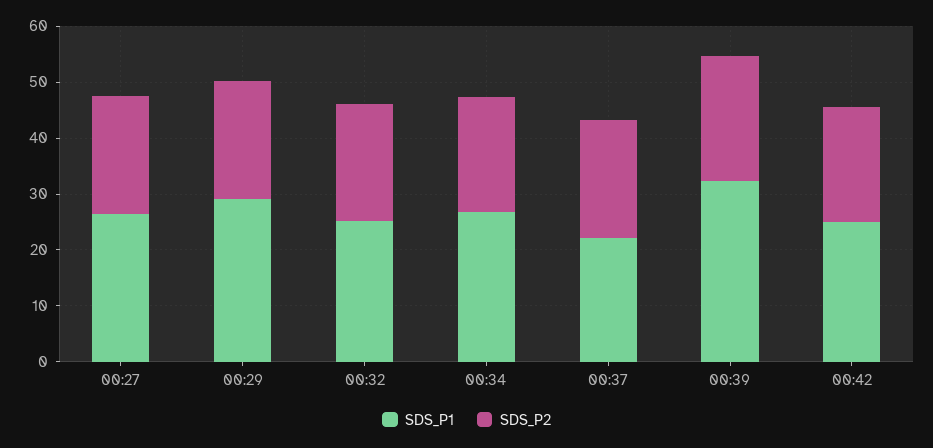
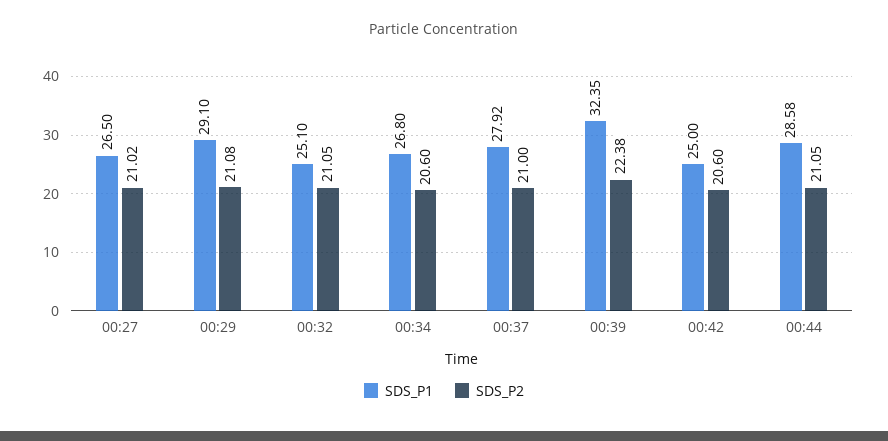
SDS_P1, 00:37: 22 -> 27.92
SDS_P1, 00:44: none -> 28.58
SDS_P2, 00:44: none -> 21.05

